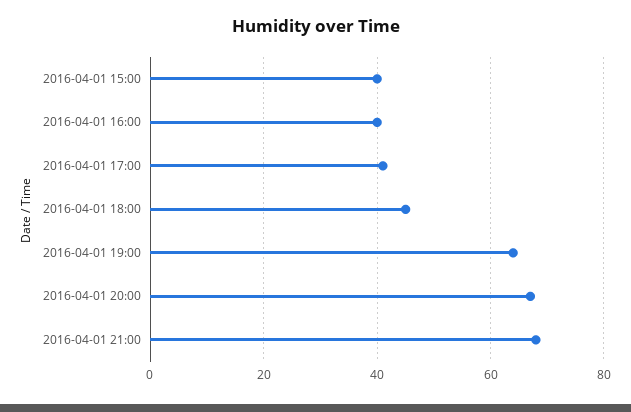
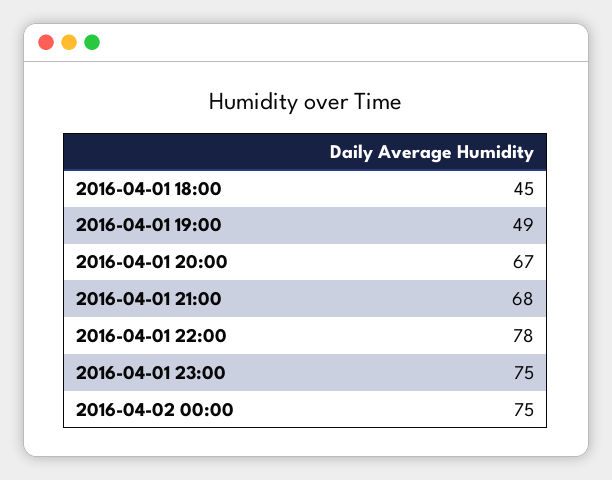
2016-04-01 15:00: 40 -> none
2016-04-01 16:00: 40 -> none
2016-04-01 17:00: 40 -> none
2016-04-01 19:00: 65 -> 49
2016-04-01 22:00: none -> 78
2016-04-01 23:00: none -> 75
2016-04-02 00:00: none -> 75

